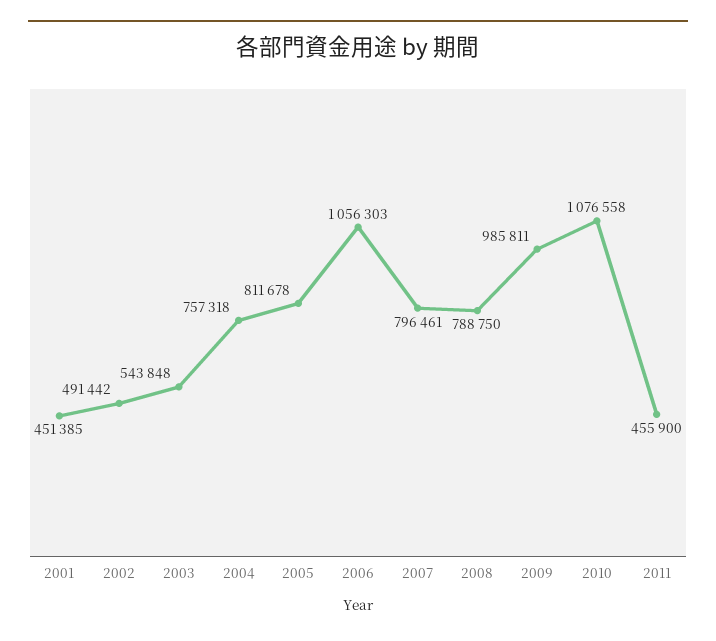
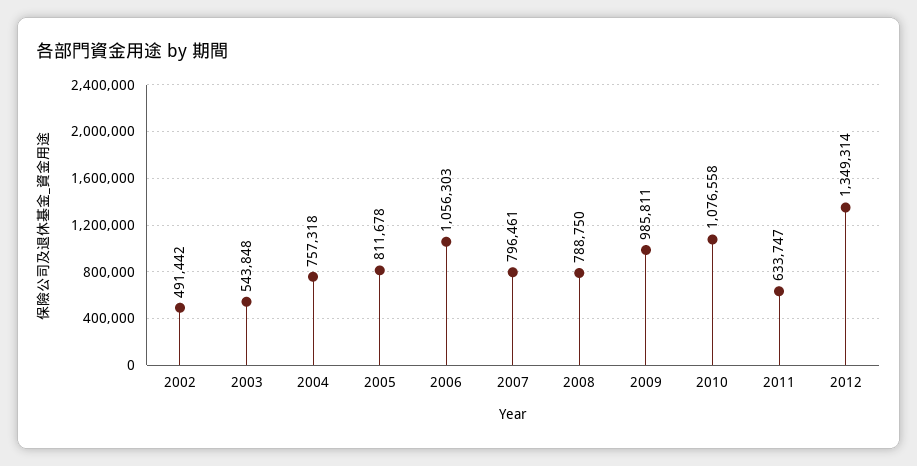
2001: 451385 -> none
2011: 455900 -> 633747
2012: none -> 1349314

